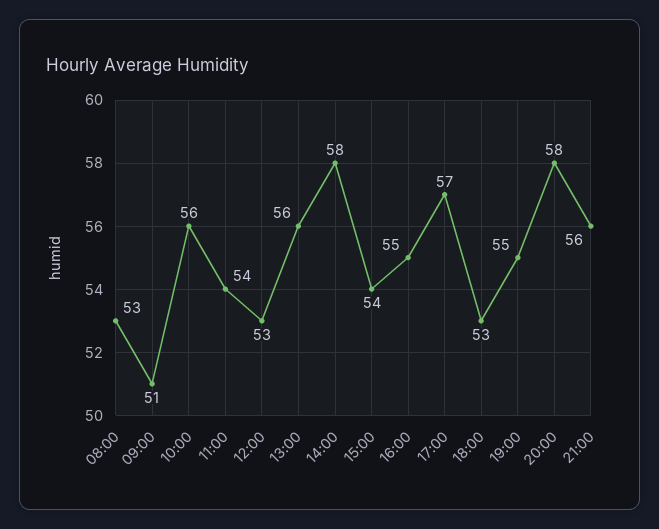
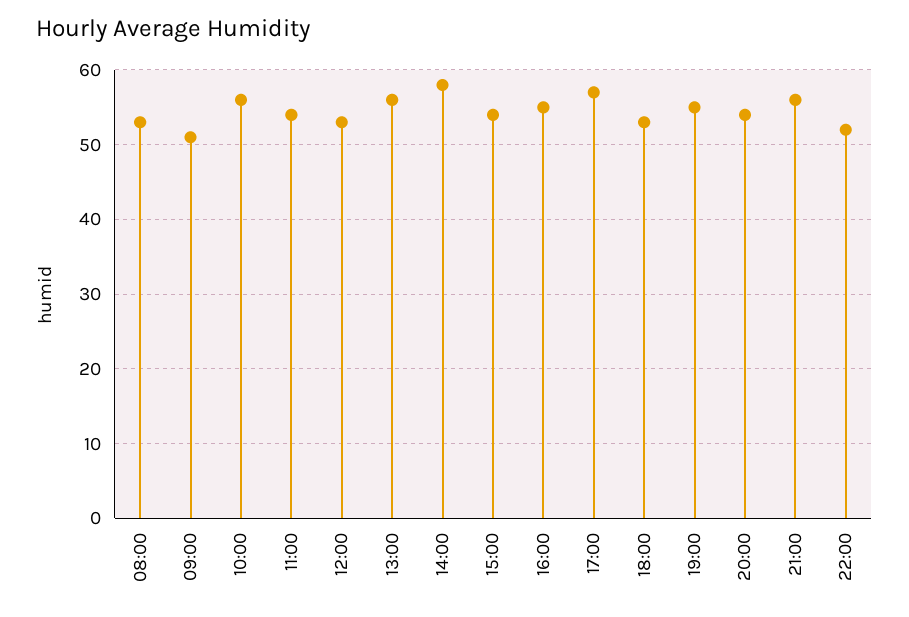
20:00: 58 -> 54
22:00: none -> 52

